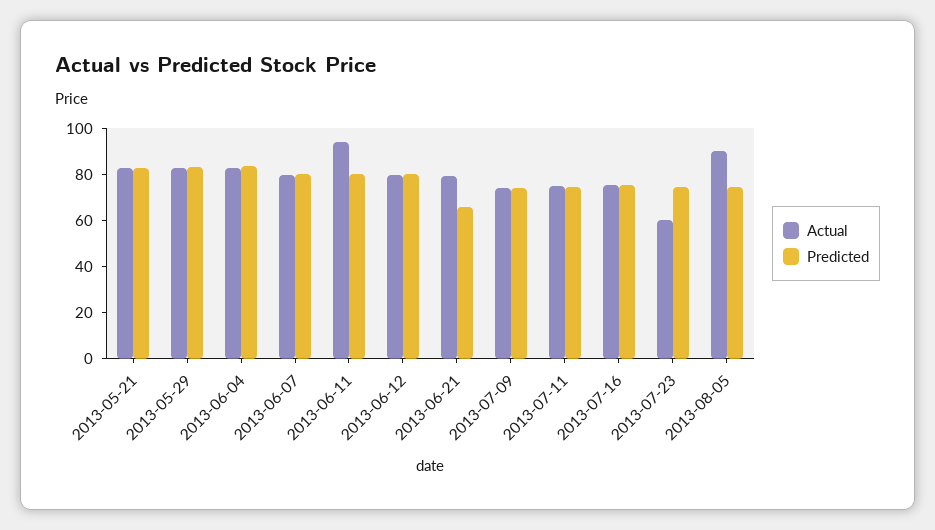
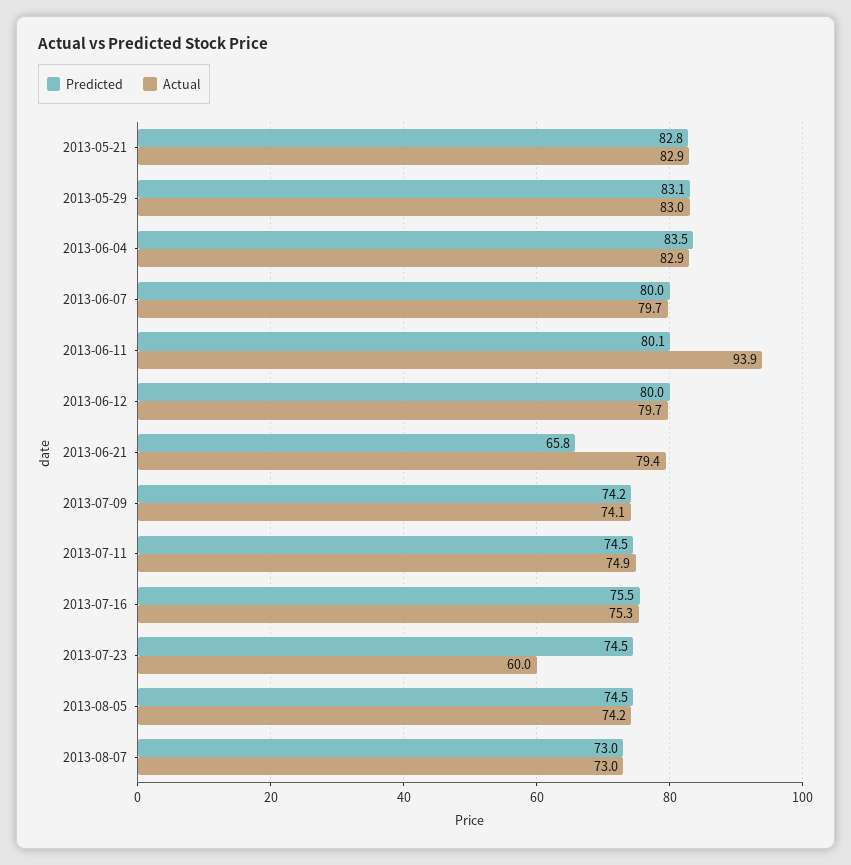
Actual, 2013-08-05: 90 -> 74.2
Predicted, 2013-08-07: none -> 73
Actual, 2013-08-07: none -> 73

